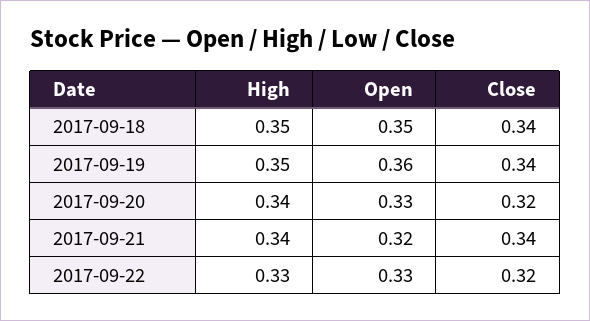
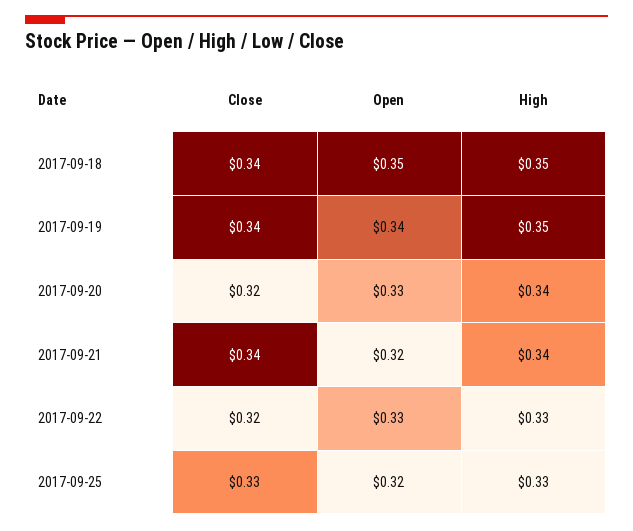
Open, 2017-09-19: 0.36 -> 0.34
Close, 2017-09-25: none -> 0.33
Open, 2017-09-25: none -> 0.32
High, 2017-09-25: none -> 0.33

